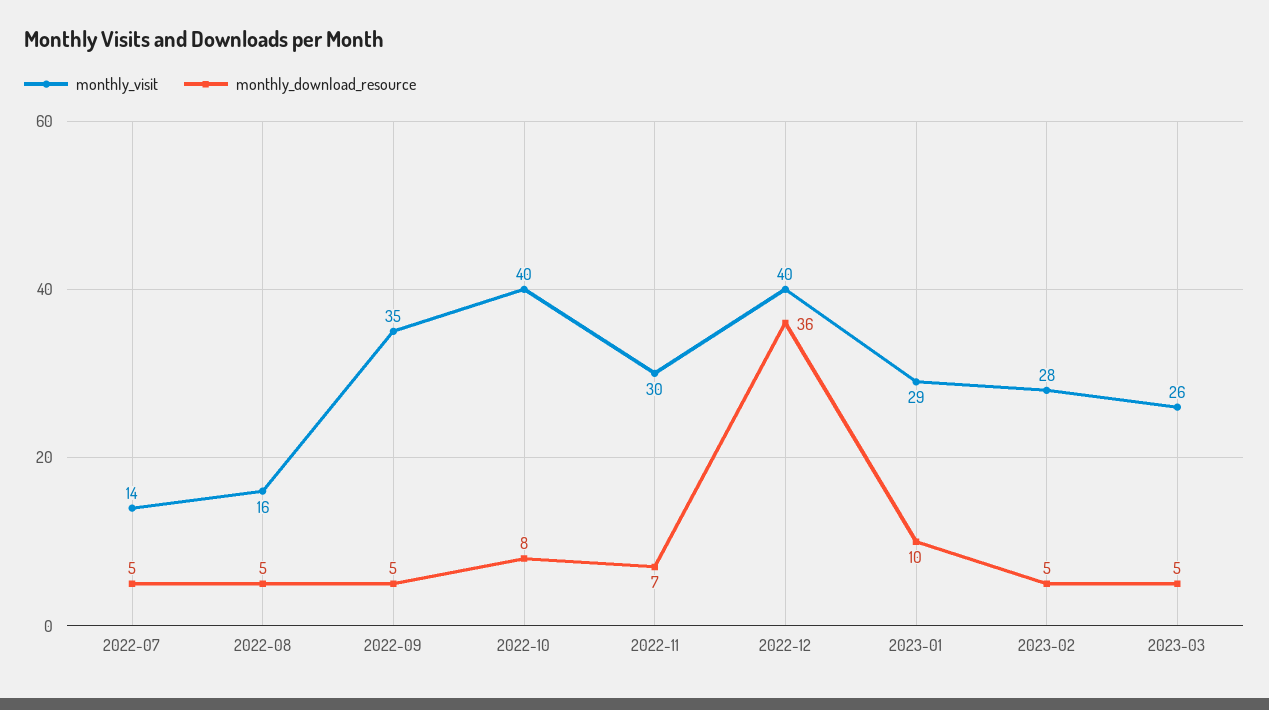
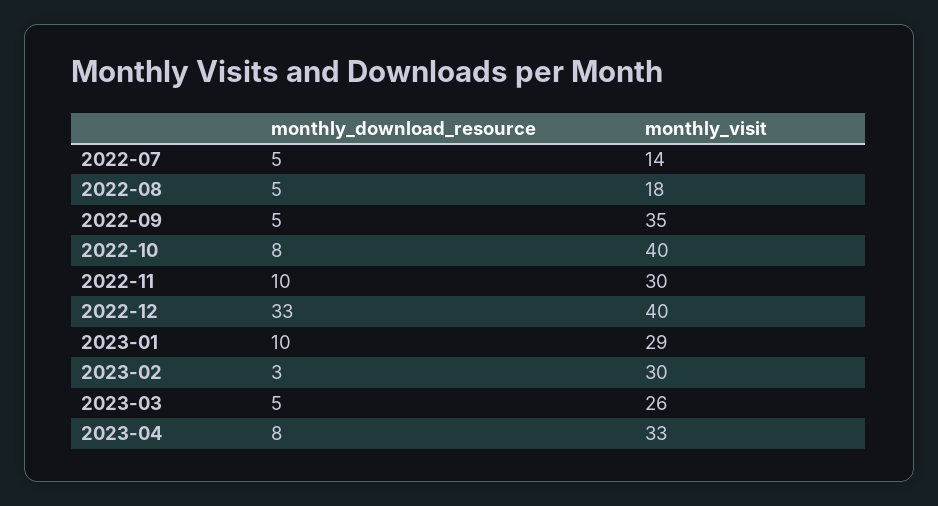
monthly_visit, 2022-08: 16 -> 18
monthly_download_resource, 2022-11: 7 -> 10
monthly_download_resource, 2022-12: 36 -> 33
monthly_visit, 2023-02: 28 -> 30
monthly_download_resource, 2023-02: 5 -> 3
monthly_download_resource, 2023-04: none -> 8
monthly_visit, 2023-04: none -> 33

